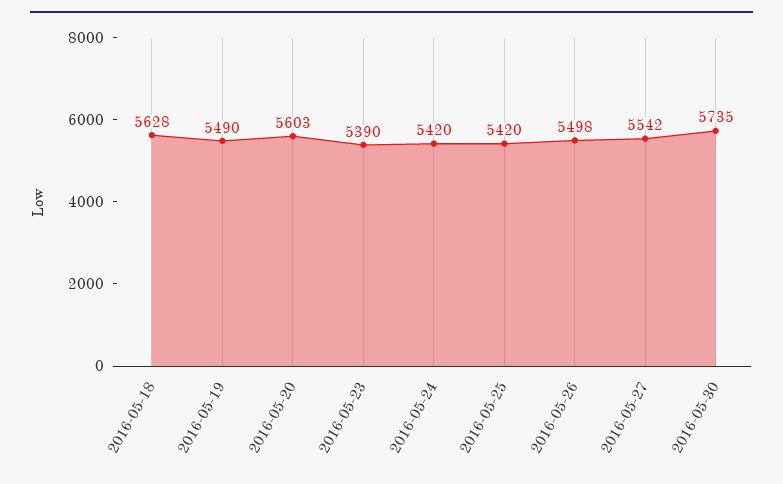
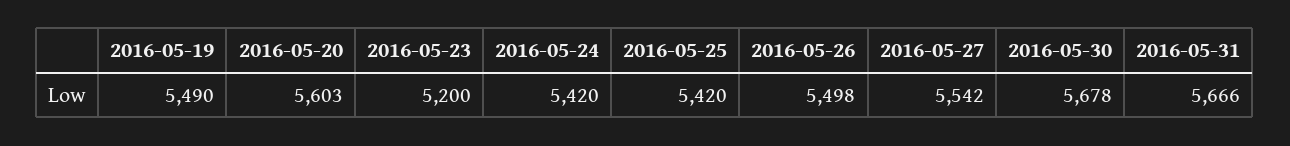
2016-05-18: 5628 -> none
2016-05-23: 5390 -> 5200
2016-05-30: 5735 -> 5678
2016-05-31: none -> 5666

